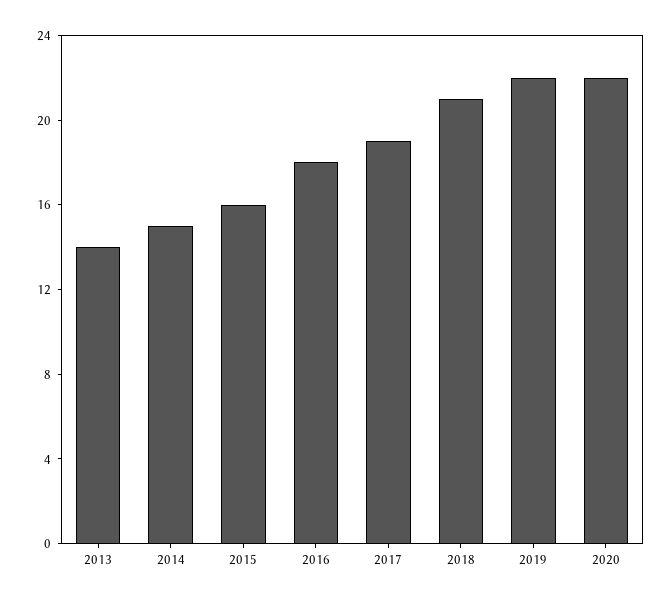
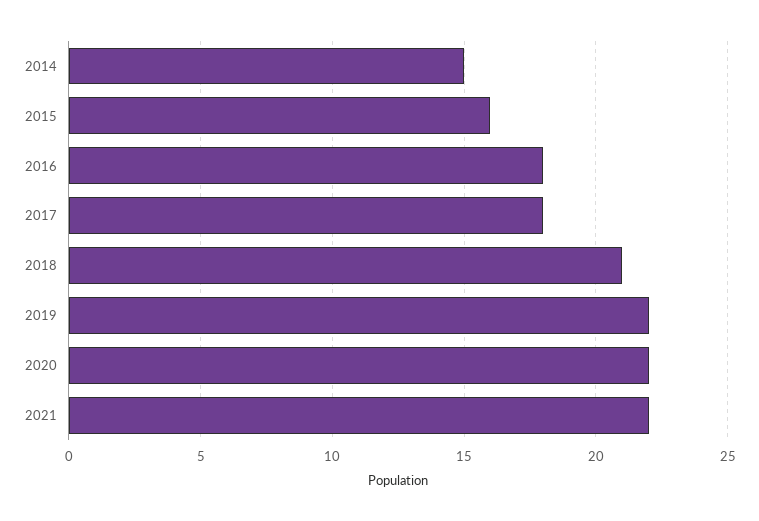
2013: 14 -> none
2017: 19 -> 18
2021: none -> 22

